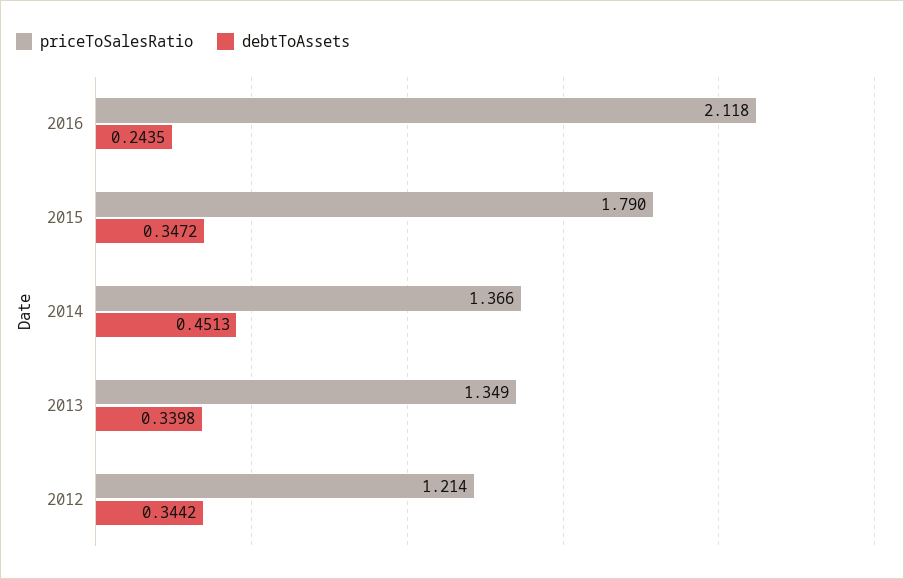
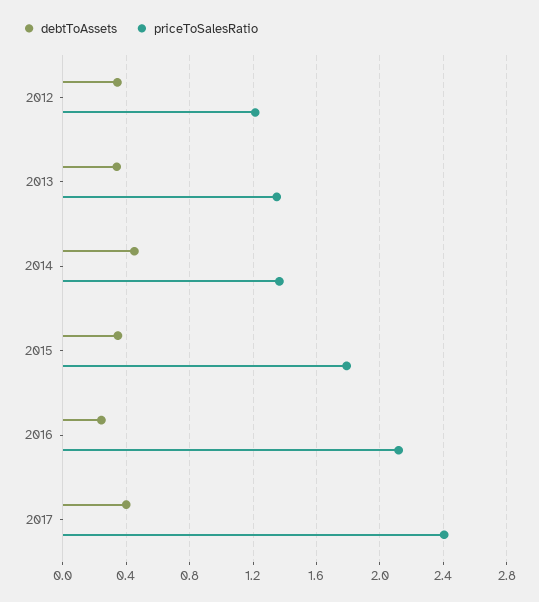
debtToAssets, 2017: none -> 0.4
priceToSalesRatio, 2017: none -> 2.4

